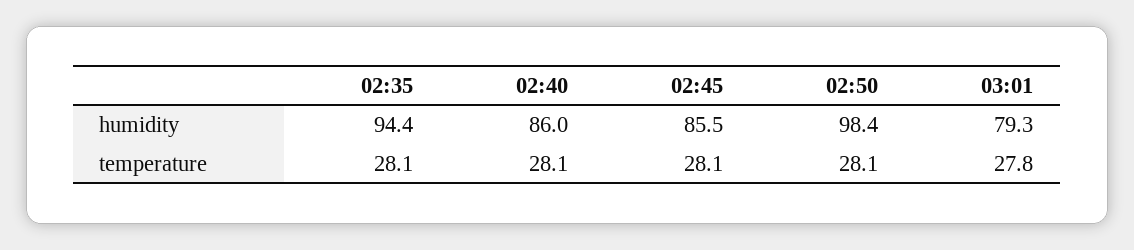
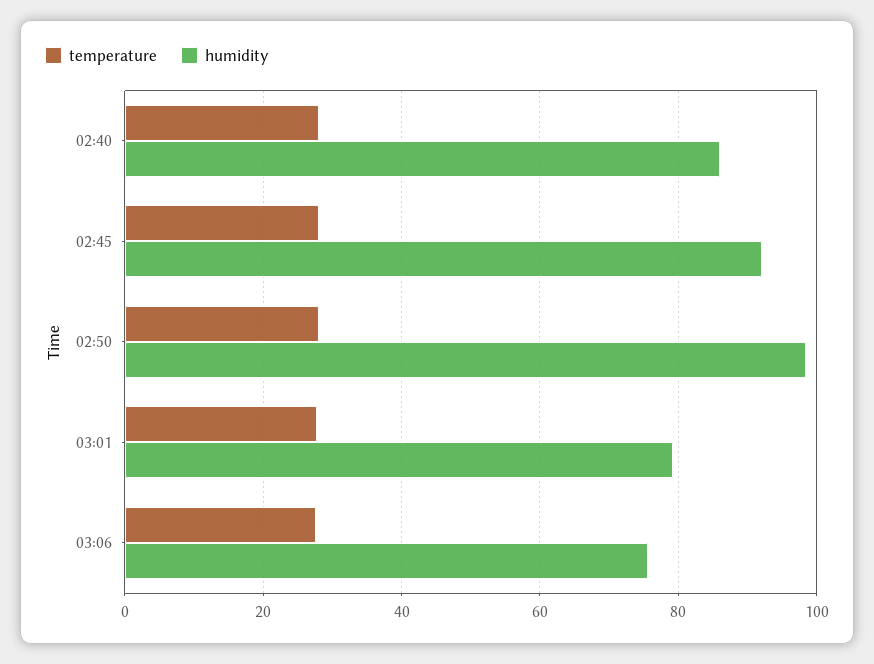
humidity, 02:35: 94.4 -> none
humidity, 02:45: 85.5 -> 92
temperature, 02:35: 28.1 -> none
temperature, 03:06: none -> 28
humidity, 03:06: none -> 76

